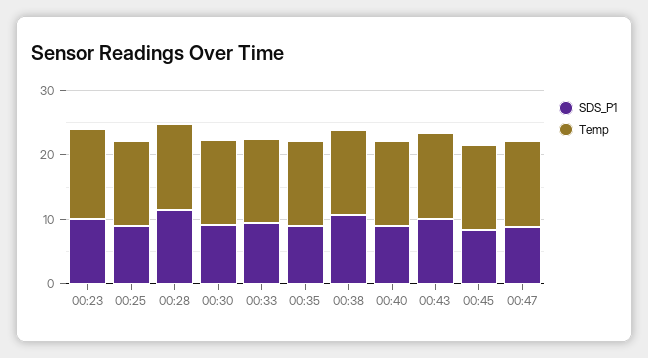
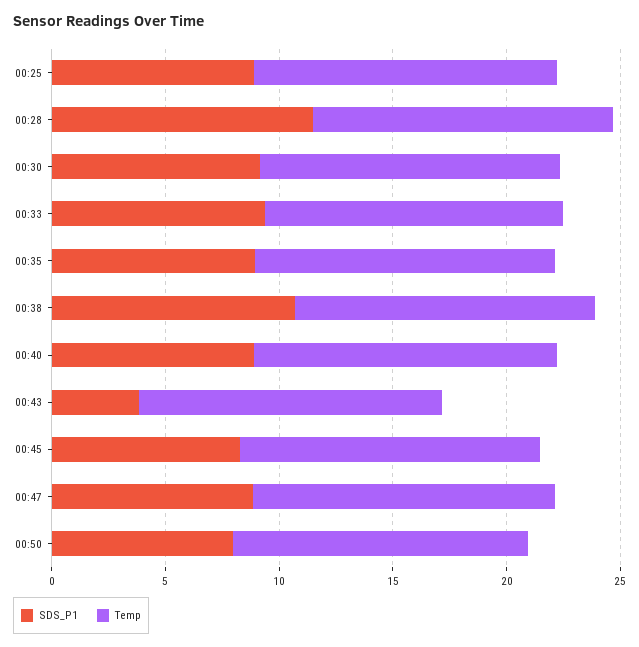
SDS_P1, 00:23: 10 -> none
Temp, 00:23: 14 -> none
SDS_P1, 00:43: 10 -> 4
SDS_P1, 00:50: none -> 8
Temp, 00:50: none -> 13

